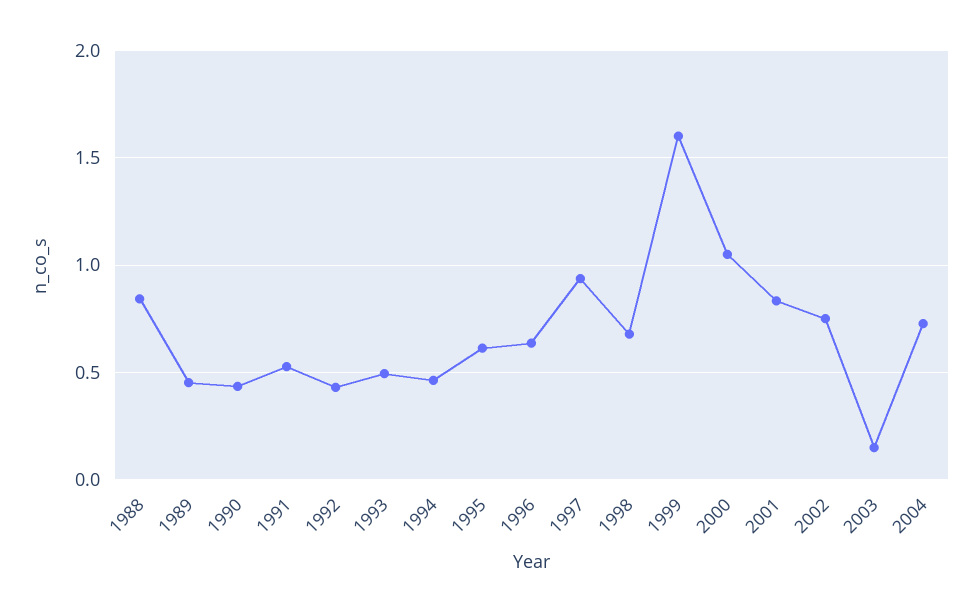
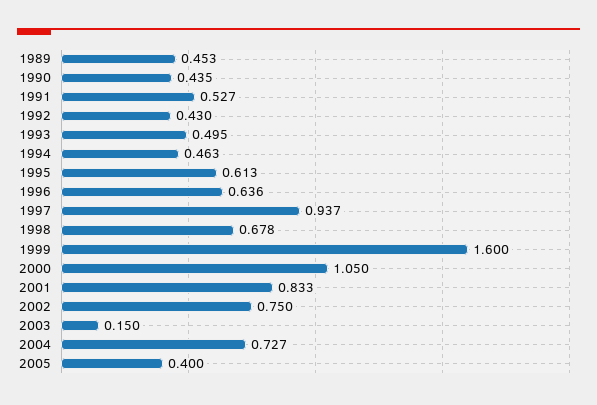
1988: 0.85 -> none
2005: none -> 0.4

